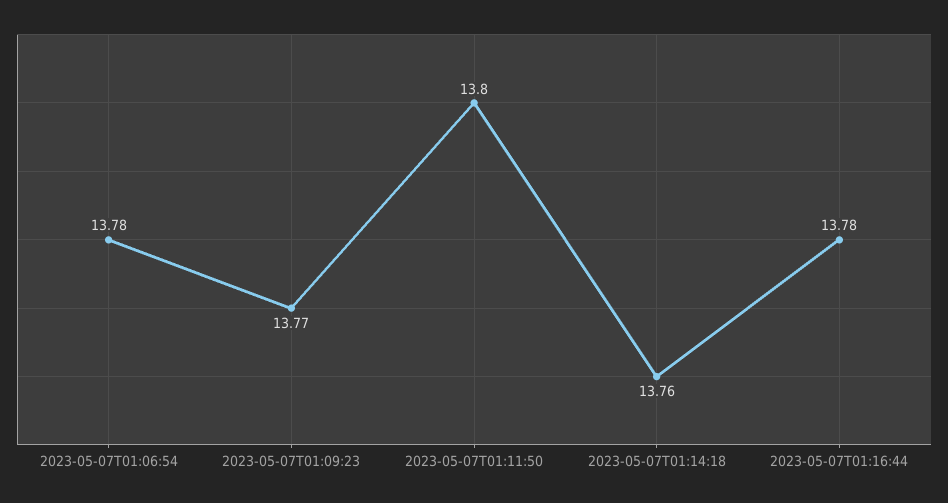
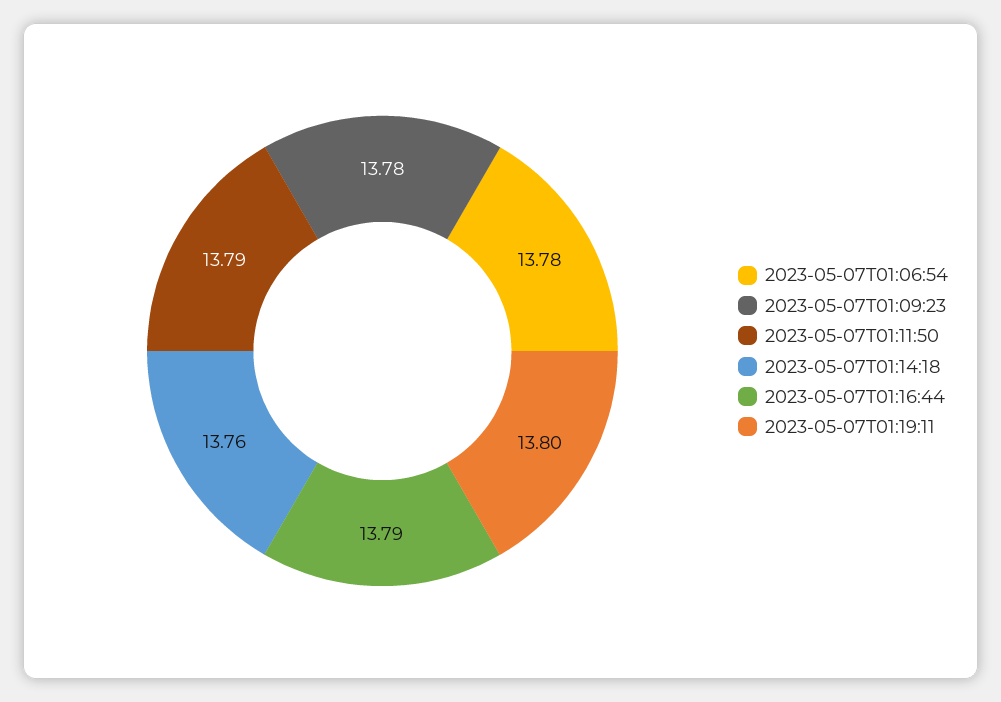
2023-05-07T01:09:23: 13.77 -> 13.78
2023-05-07T01:11:50: 13.8 -> 13.79
2023-05-07T01:16:44: 13.78 -> 13.79
2023-05-07T01:19:11: none -> 13.8

